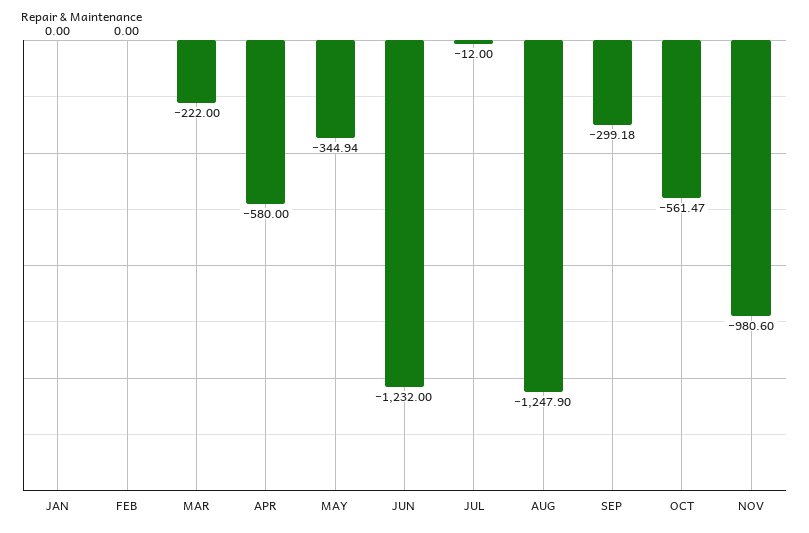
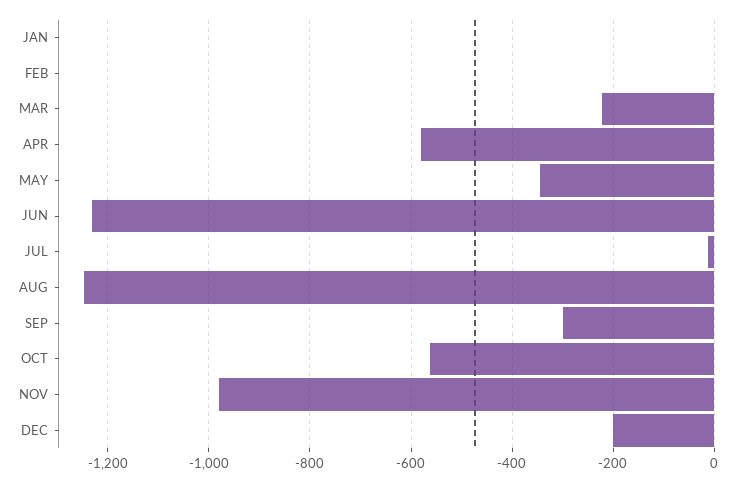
DEC: none -> -200

